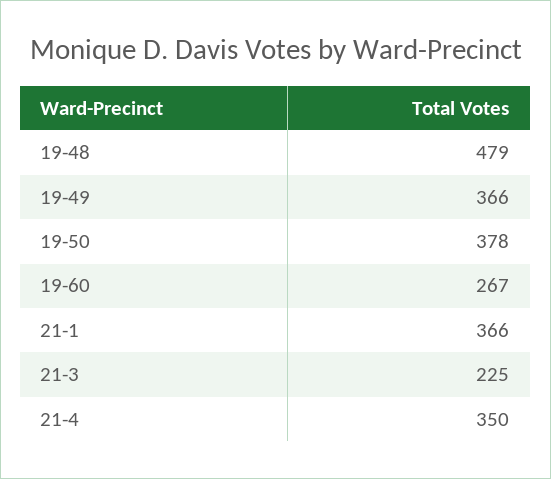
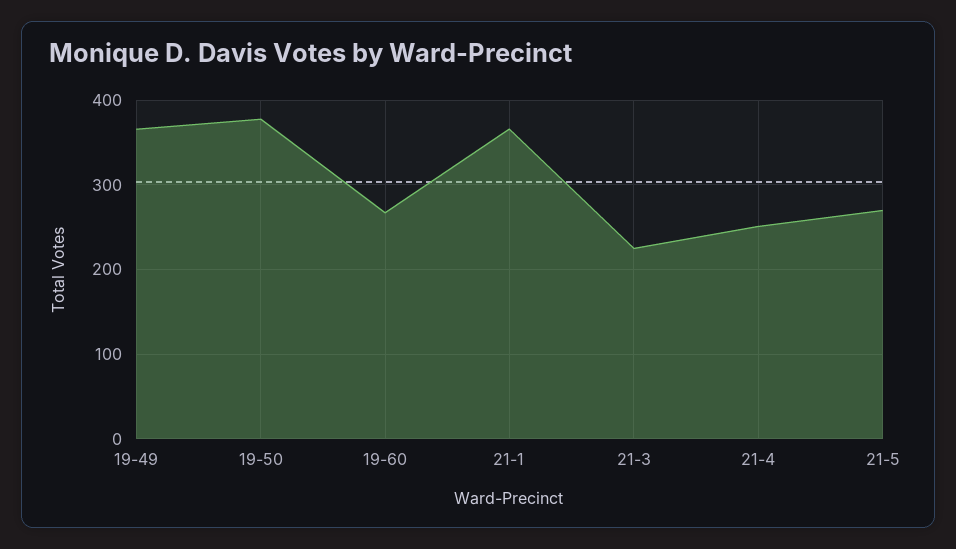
19-48: 479 -> none
21-4: 350 -> 250
21-5: none -> 270

